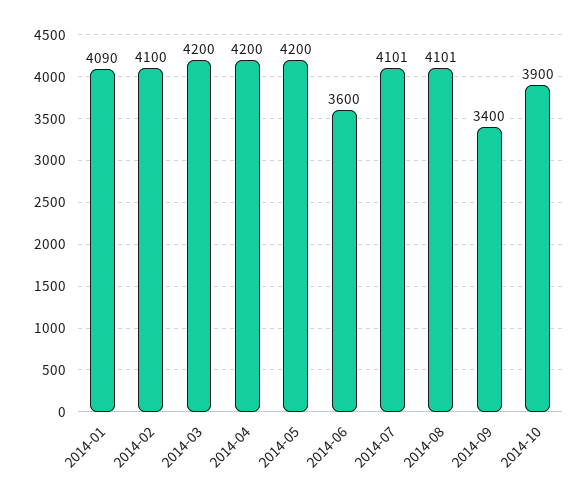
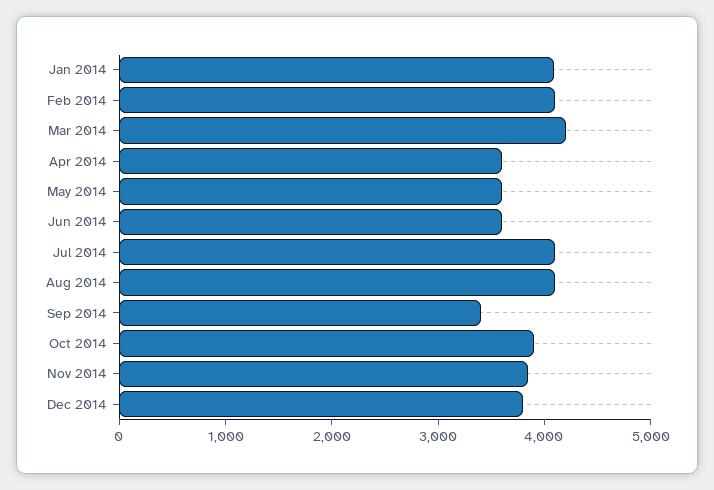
2014-04: 4200 -> 3600
2014-05: 4200 -> 3600
Nov 2014: none -> 3800
Dec 2014: none -> 3800

